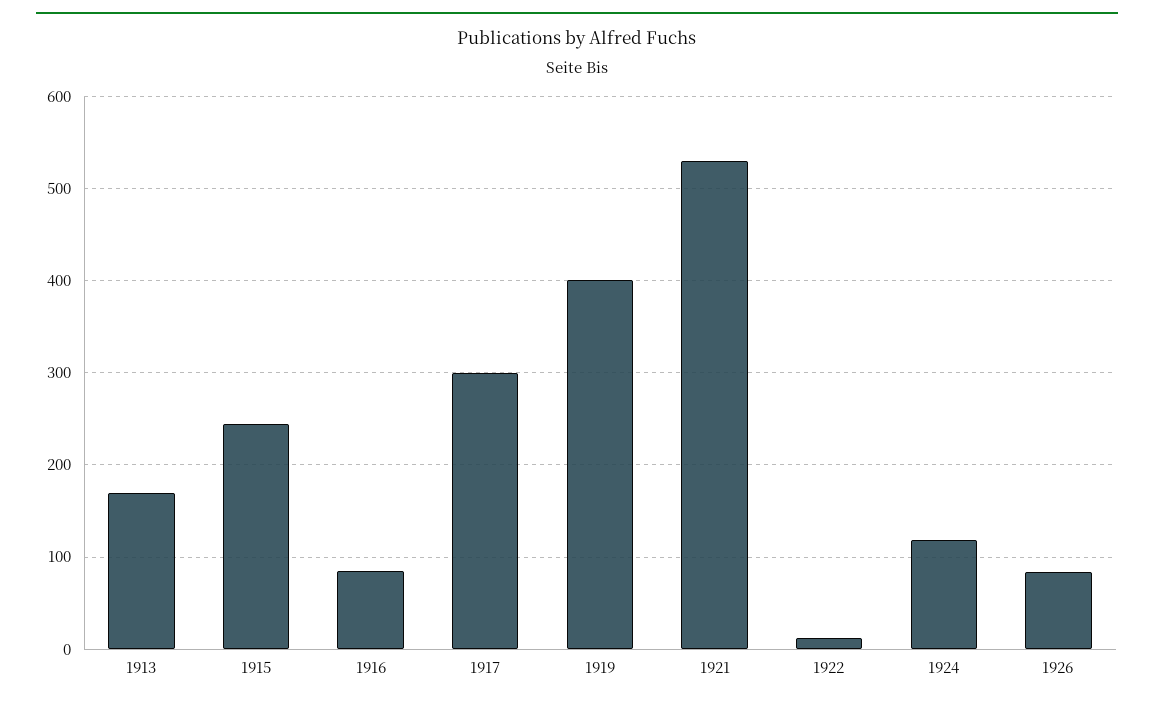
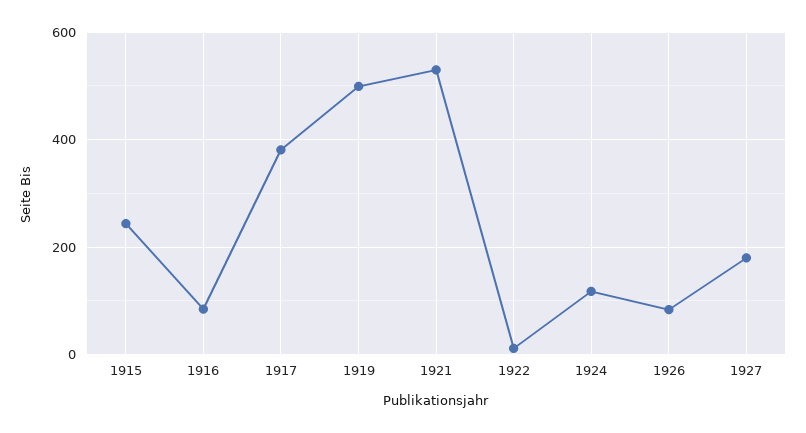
1913: 170 -> none
1917: 300 -> 380
1919: 400 -> 500
1927: none -> 180

